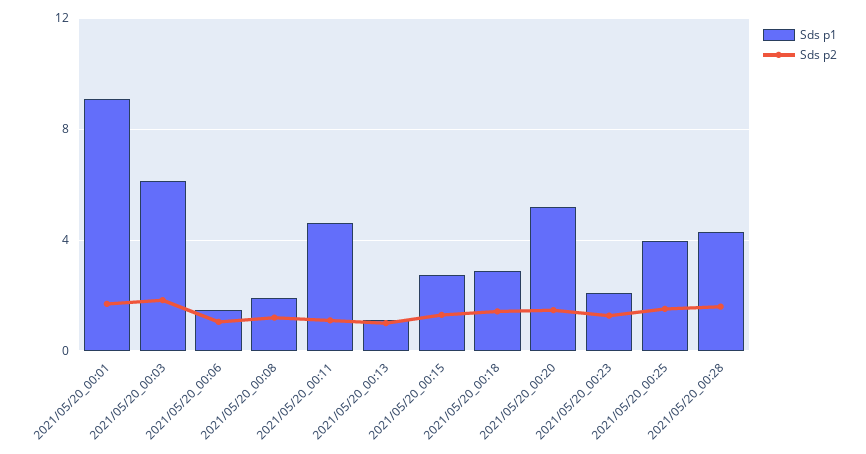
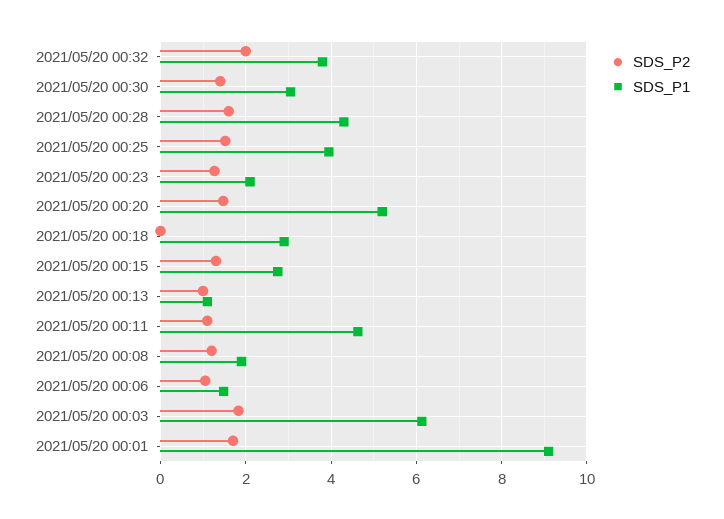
Sds p2, 2021/05/20_00:18: 1.5 -> 0
Sds p2, 2021/05/20 00:32: none -> 2
Sds p1, 2021/05/20 00:32: none -> 3.8
Sds p2, 2021/05/20 00:30: none -> 1.4
Sds p1, 2021/05/20 00:30: none -> 3

